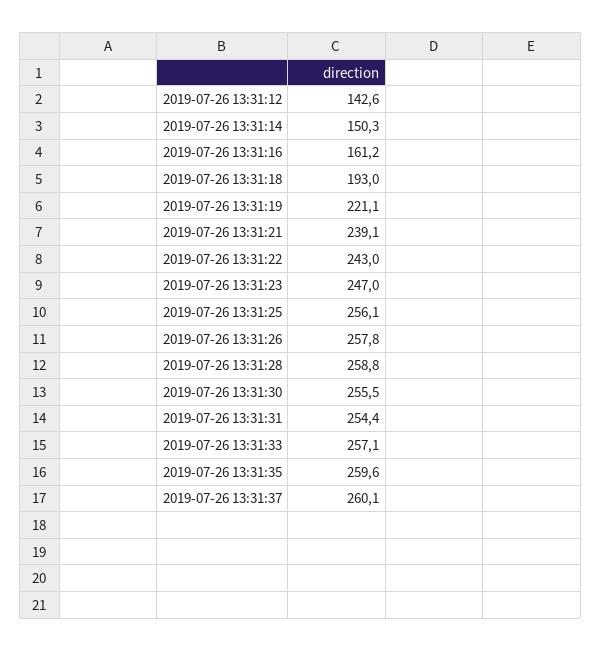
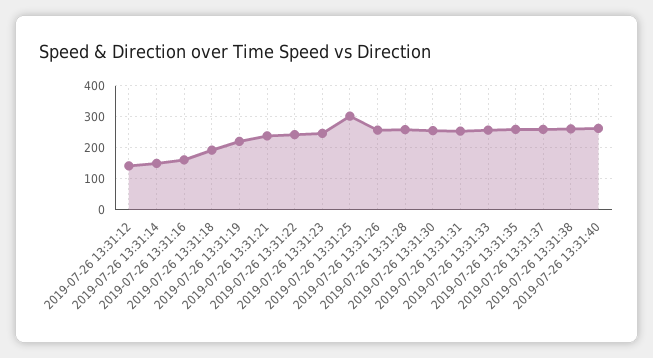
2019-07-26 13:31:25: 256.1 -> 300
2019-07-26 13:31:38: none -> 260
2019-07-26 13:31:40: none -> 260

